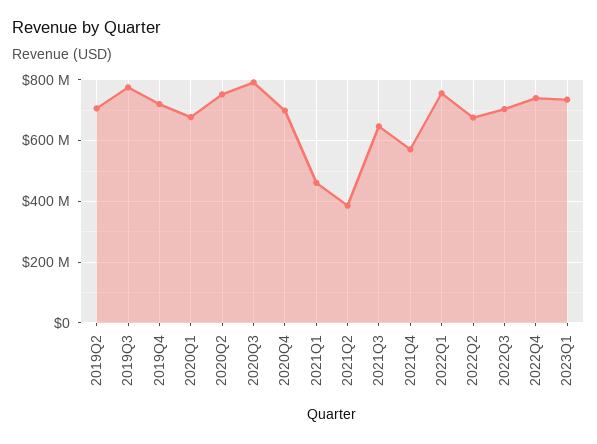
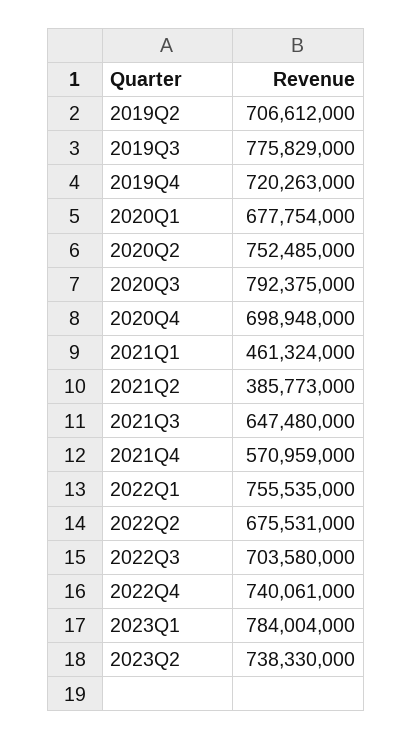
2023Q1: 740000000 -> 784004000
2023Q2: none -> 738330000

